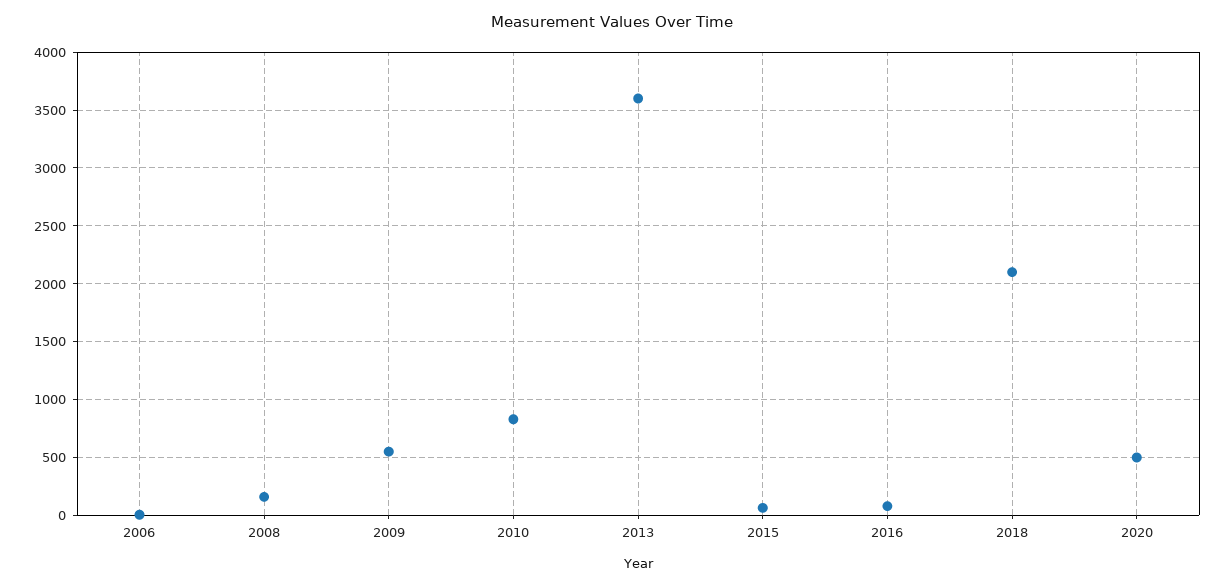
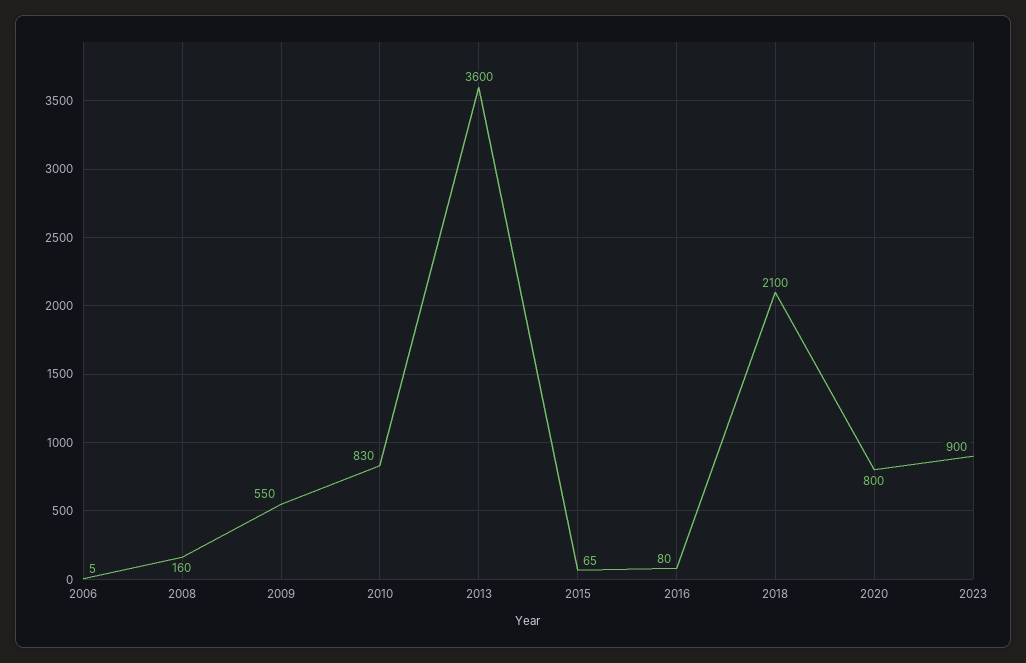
2020: 500 -> 800
2023: none -> 900

